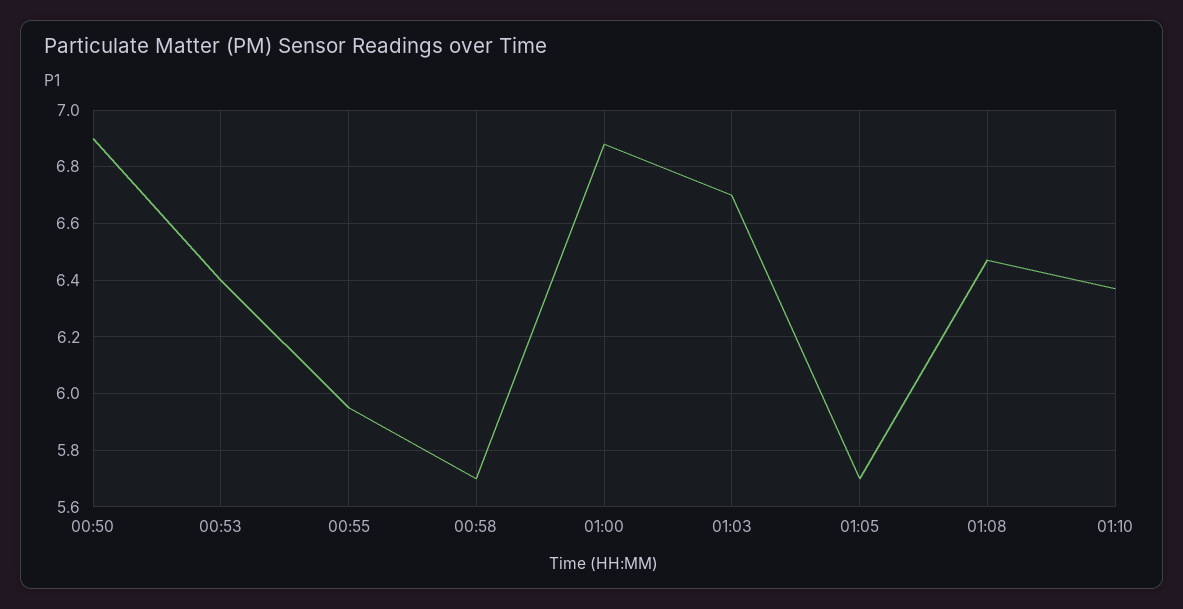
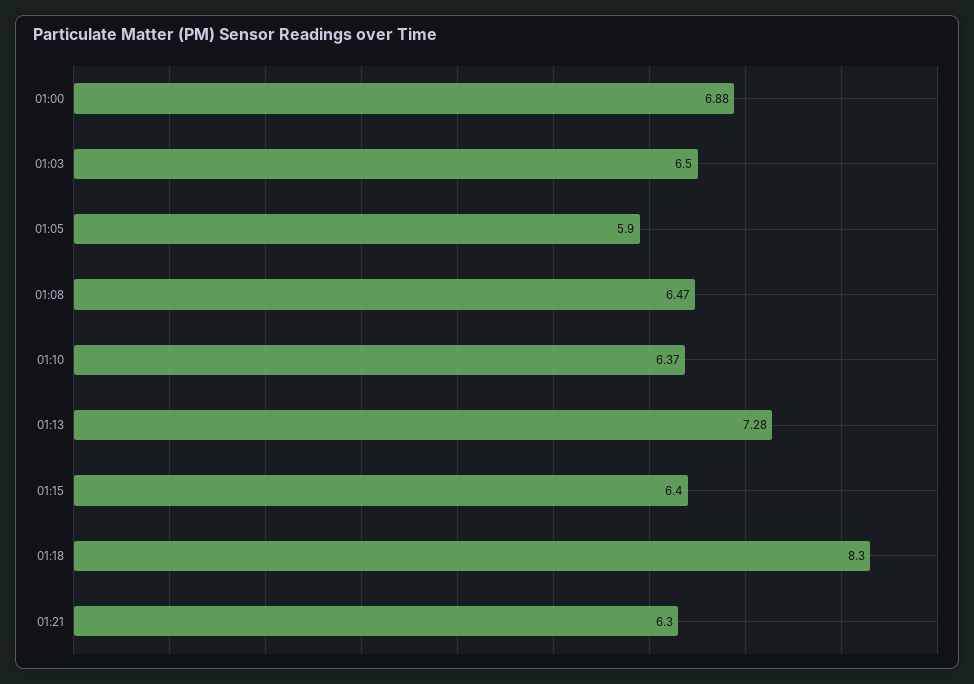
00:50: 6.9 -> none
00:53: 6.4 -> none
00:55: 5.95 -> none
00:58: 5.7 -> none
01:03: 6.7 -> 6.5
01:05: 5.7 -> 5.9
01:13: none -> 7.28
01:15: none -> 6.4
01:18: none -> 8.3
01:21: none -> 6.3

